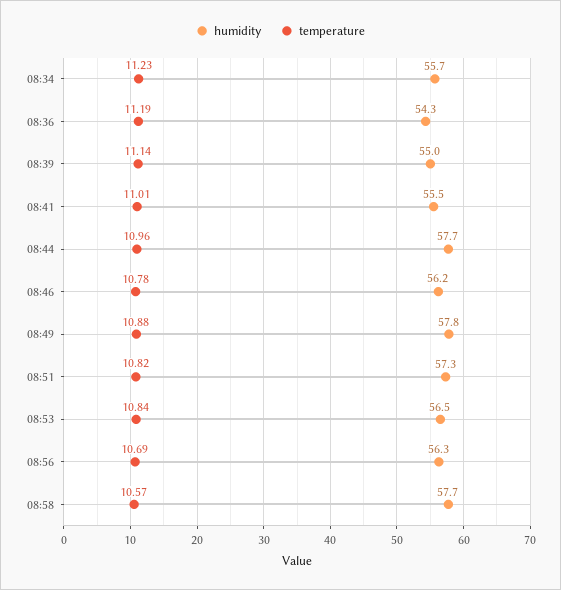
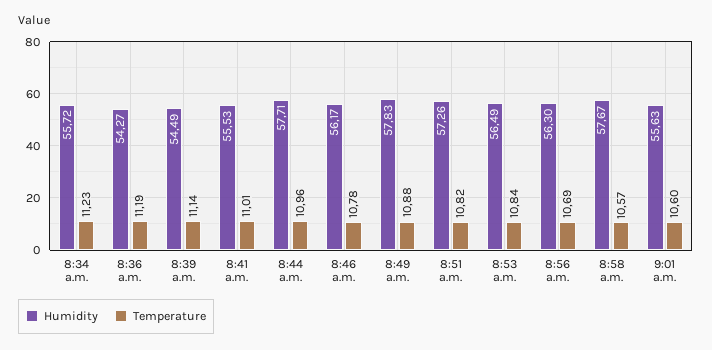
humidity, 08:39: 55 -> 54.49
humidity, 9:01 a.m.: none -> 55.63
temperature, 9:01 a.m.: none -> 10.6

